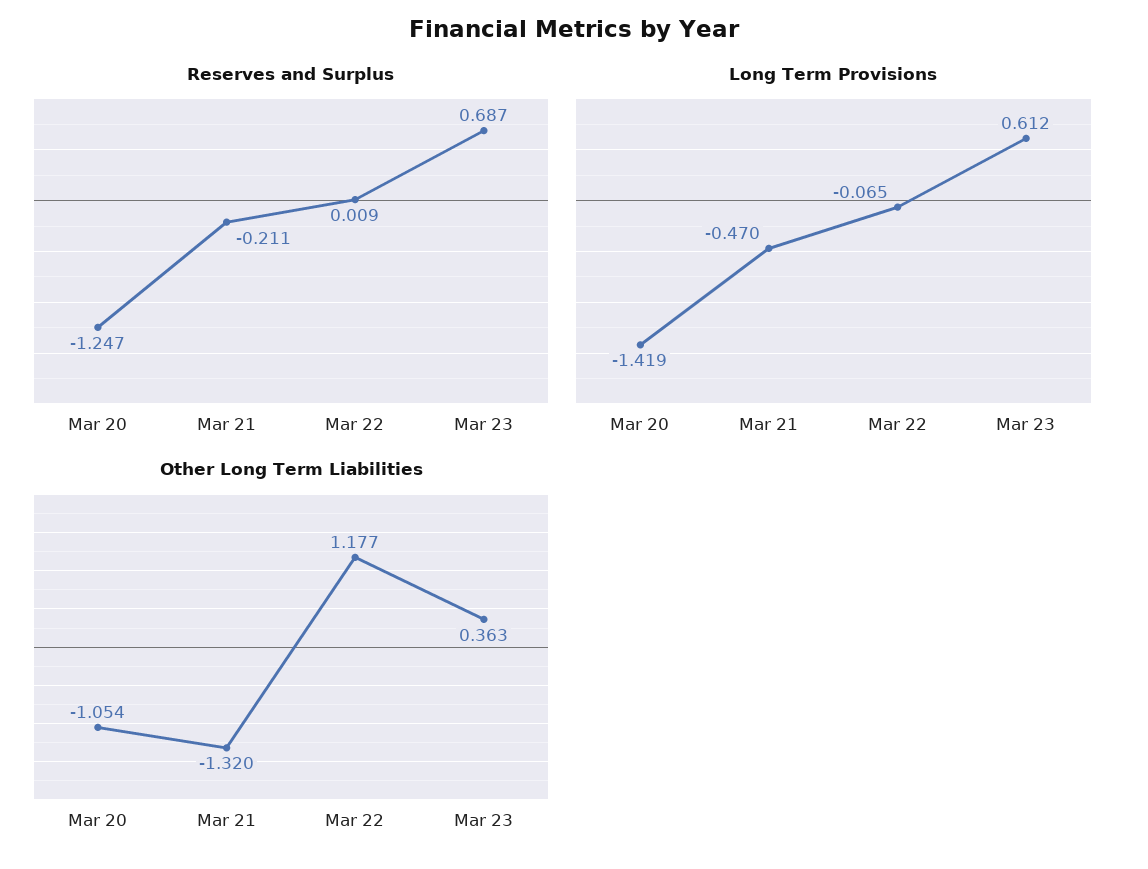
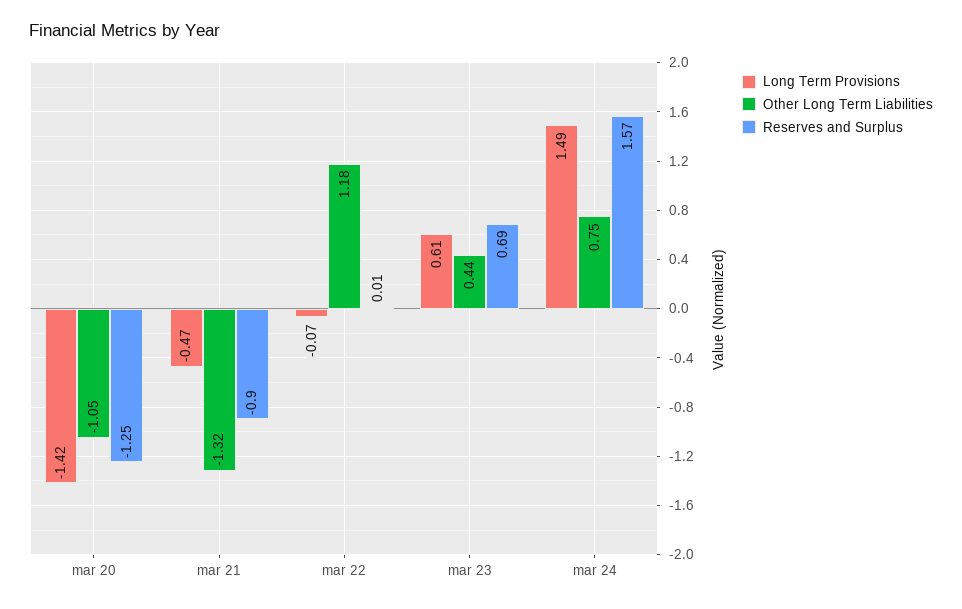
Reserves and Surplus, Mar 21: -0.211 -> -0.9
Other Long Term Liabilities, Mar 23: 0.363 -> 0.44
Long Term Provisions, mar 24: none -> 1.49
Other Long Term Liabilities, mar 24: none -> 0.75
Reserves and Surplus, mar 24: none -> 1.57

